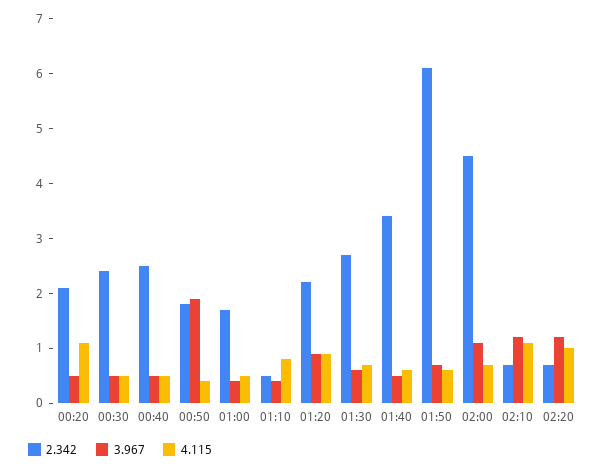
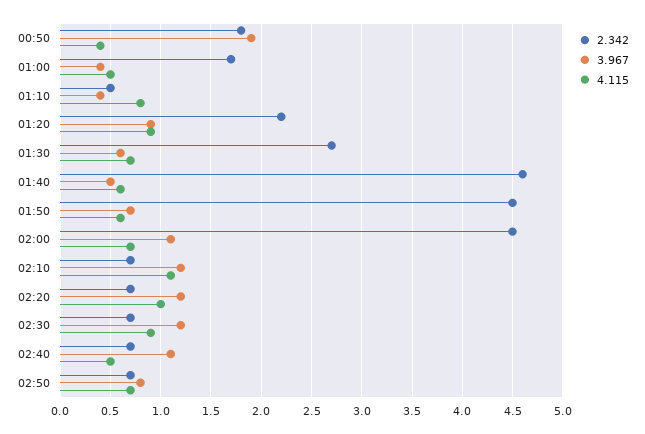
2.342, 00:20: 2 -> none
3.967, 00:20: 0.5 -> none
4.115, 00:20: 1 -> none
2.342, 00:30: 2.5 -> none
3.967, 00:30: 0.5 -> none
4.115, 00:30: 0.5 -> none
2.342, 00:40: 2.5 -> none
3.967, 00:40: 0.5 -> none
4.115, 00:40: 0.5 -> none
2.342, 01:40: 3.5 -> 4.6
2.342, 01:50: 6 -> 4.5
2.342, 02:30: none -> 0.7
3.967, 02:30: none -> 1.2
4.115, 02:30: none -> 0.9
2.342, 02:40: none -> 0.7
3.967, 02:40: none -> 1.1
4.115, 02:40: none -> 0.5
2.342, 02:50: none -> 0.7
3.967, 02:50: none -> 0.8
4.115, 02:50: none -> 0.7

